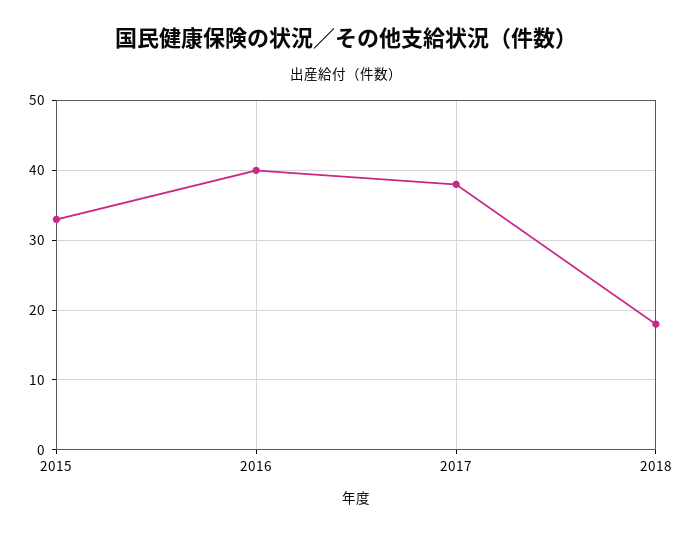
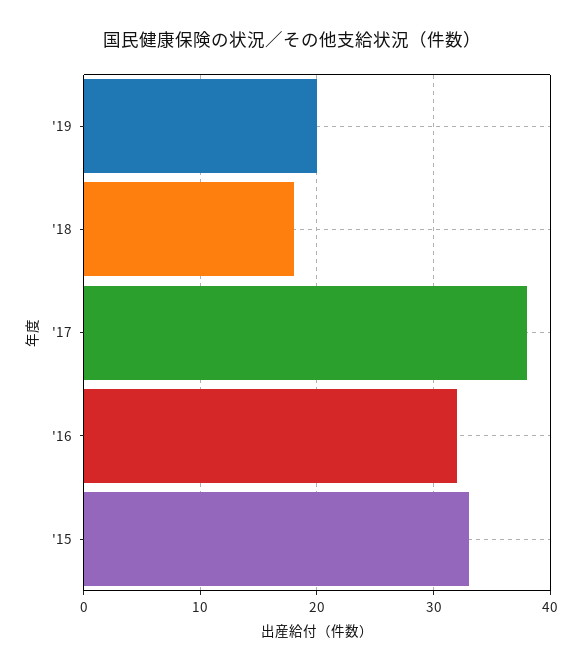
2016: 40 -> 32
'19: none -> 20

